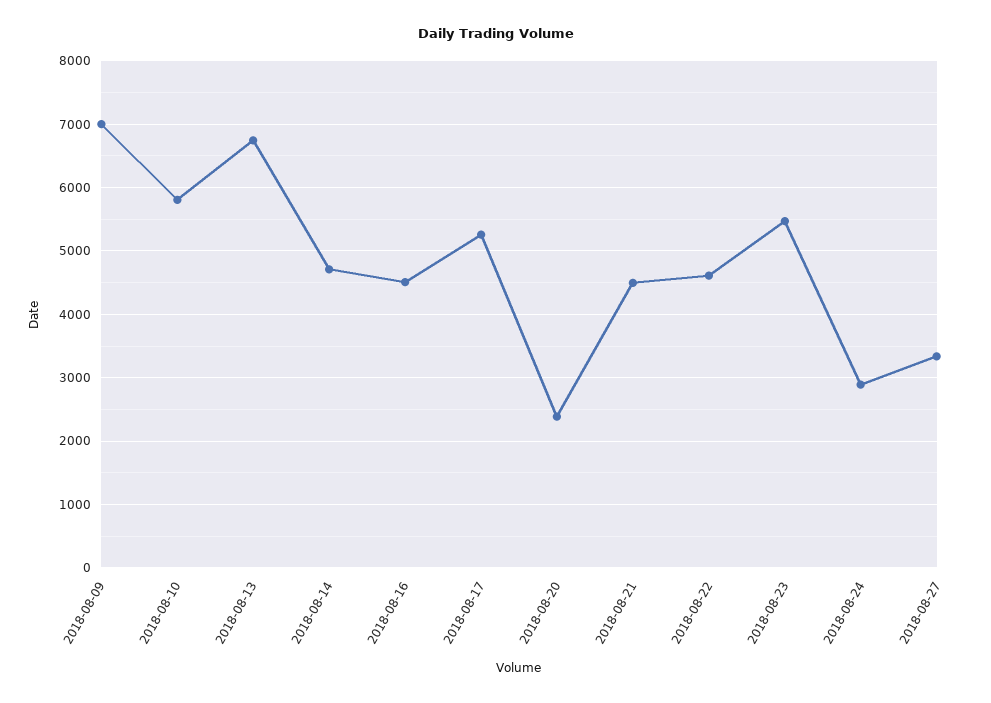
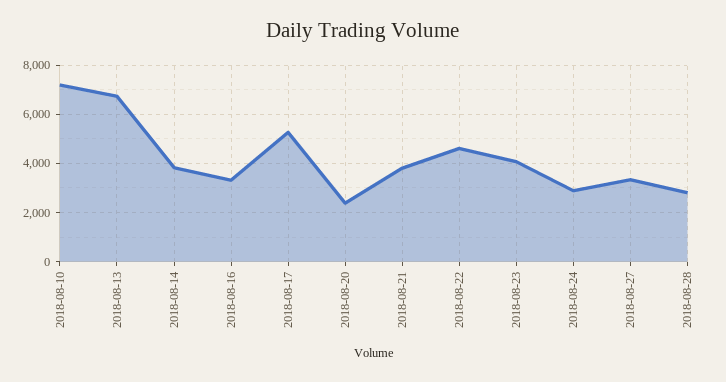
2018-08-09: 7000 -> none
2018-08-10: 5800 -> 7250
2018-08-14: 4700 -> 3750
2018-08-16: 4500 -> 3250
2018-08-21: 4500 -> 3750
2018-08-23: 5500 -> 4000
2018-08-28: none -> 2750

